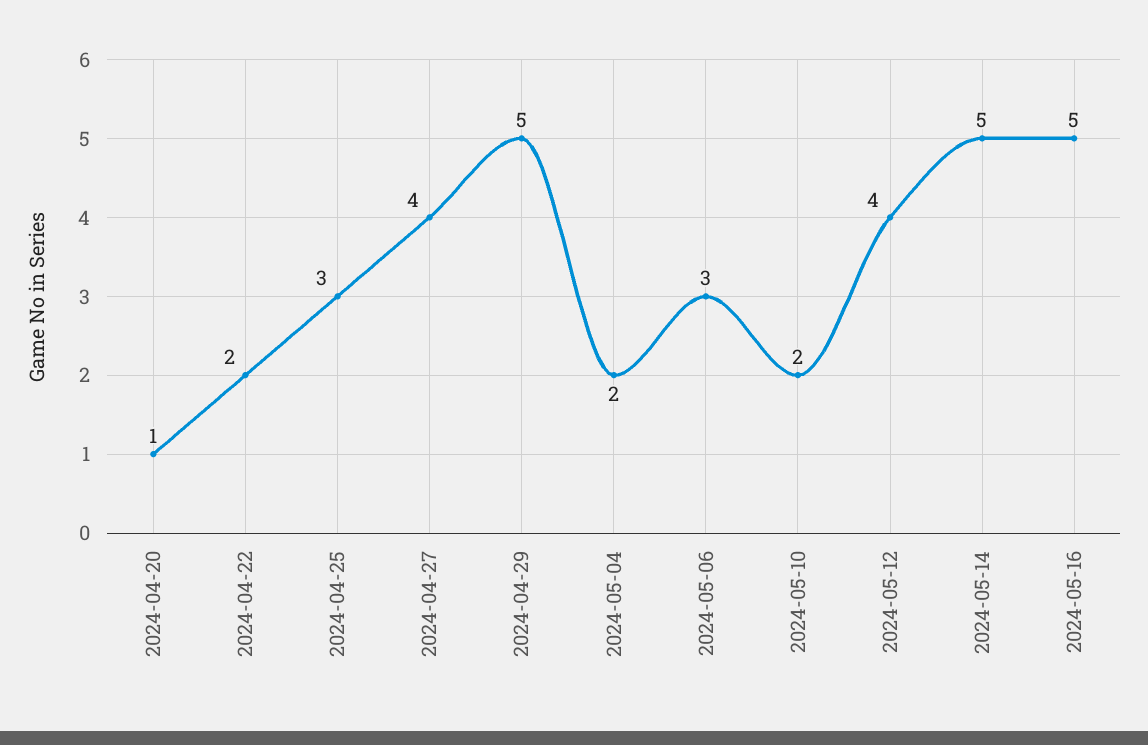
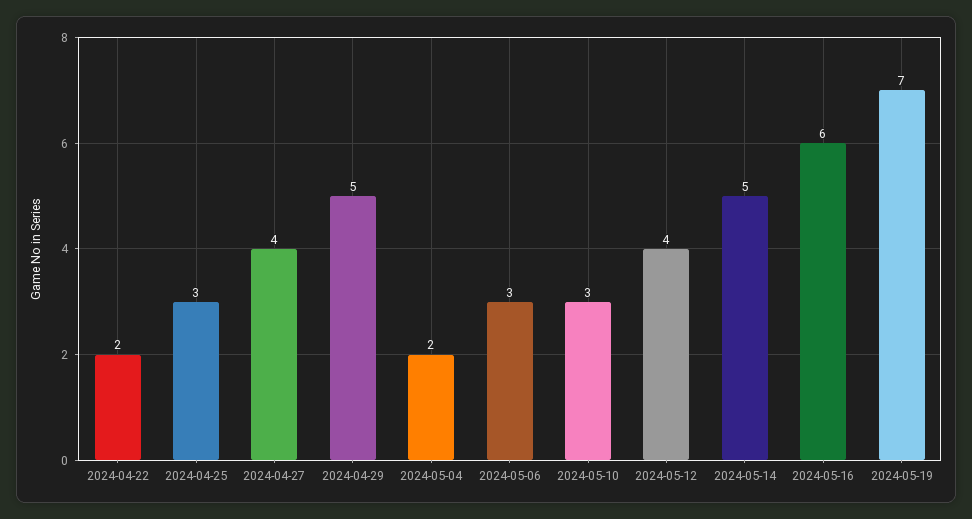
2024-04-20: 1 -> none
2024-05-10: 2 -> 3
2024-05-16: 5 -> 6
2024-05-19: none -> 7

